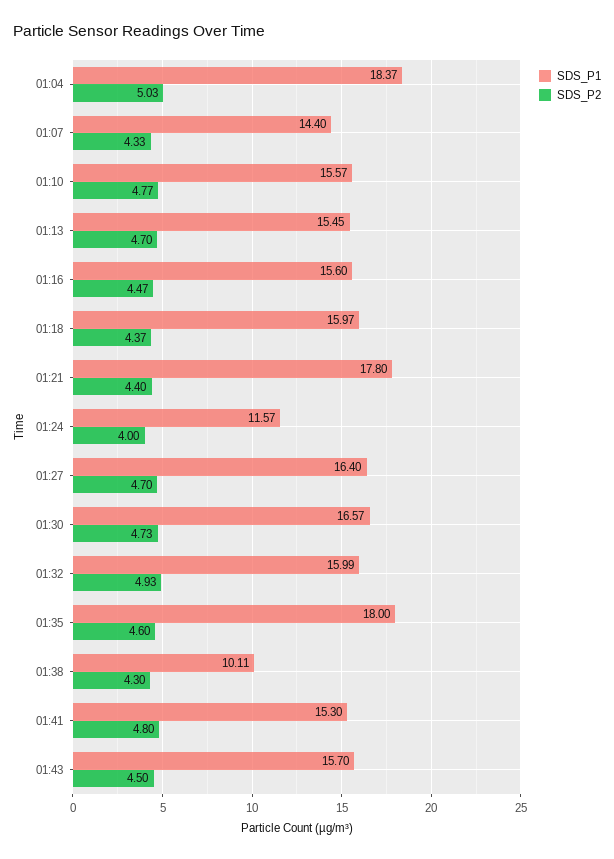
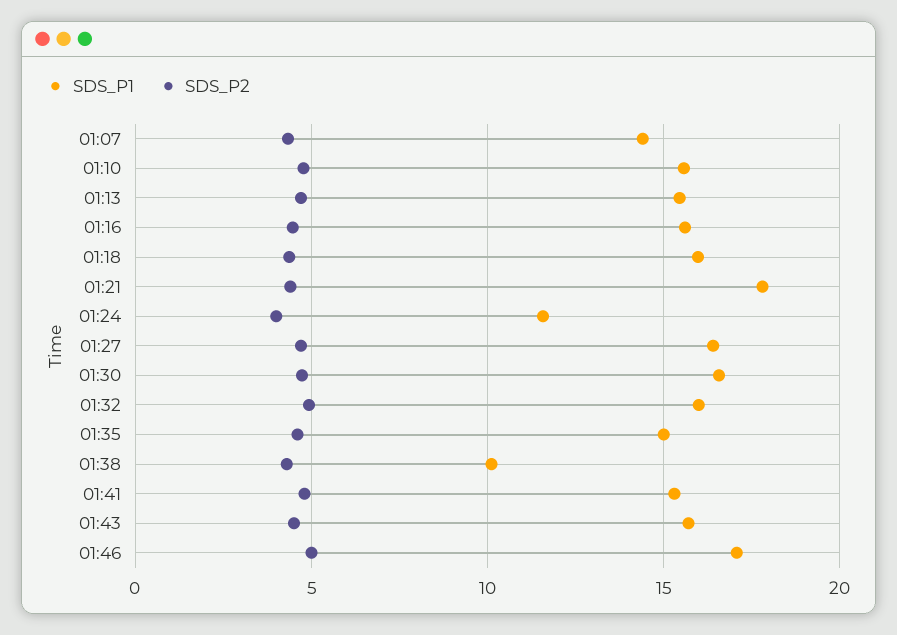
SDS_P1, 01:04: 18.37 -> none
SDS_P2, 01:04: 5.03 -> none
SDS_P1, 01:35: 18 -> 15
SDS_P1, 01:46: none -> 17
SDS_P2, 01:46: none -> 5

